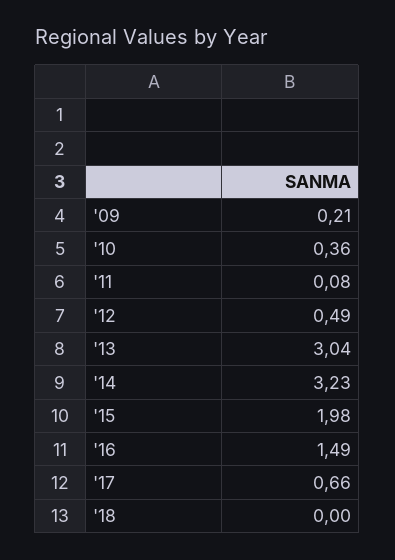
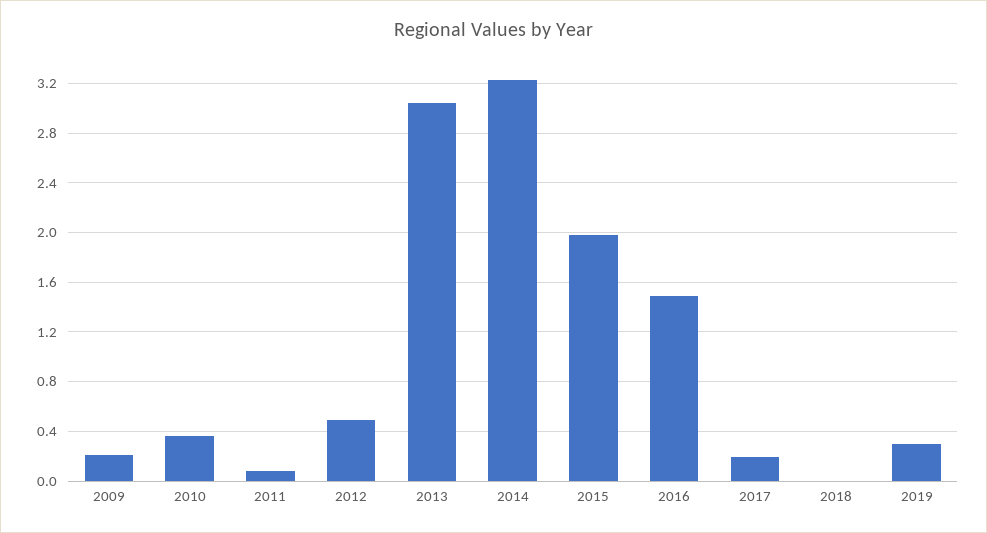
'17: 0.66 -> 0.2
2019: none -> 0.3

